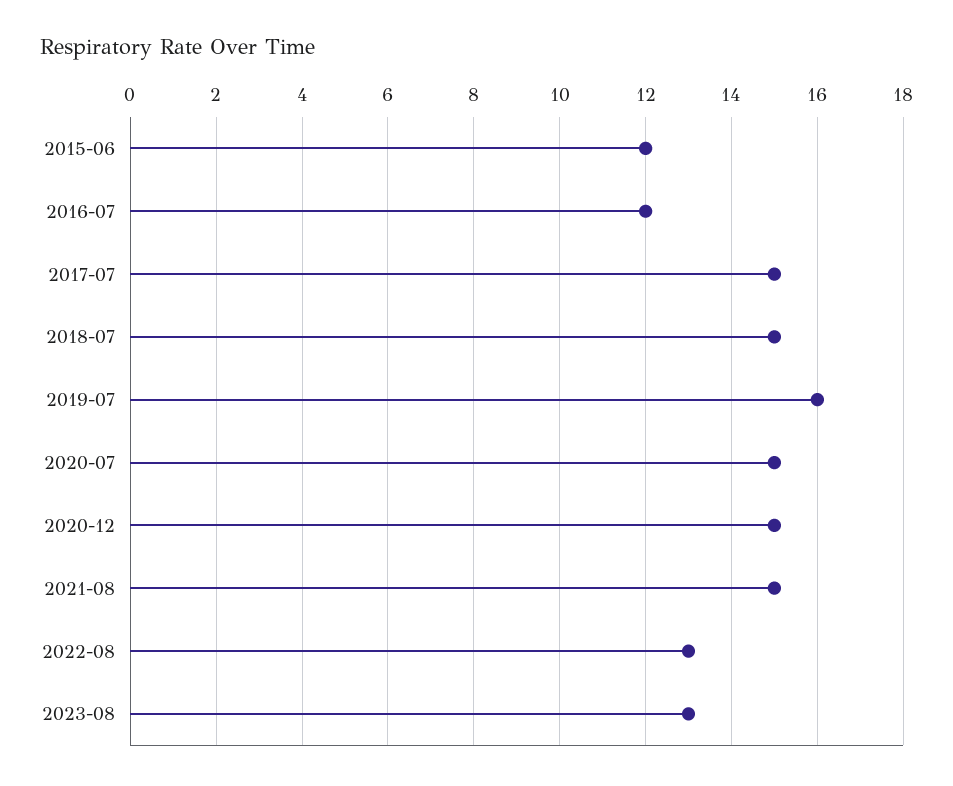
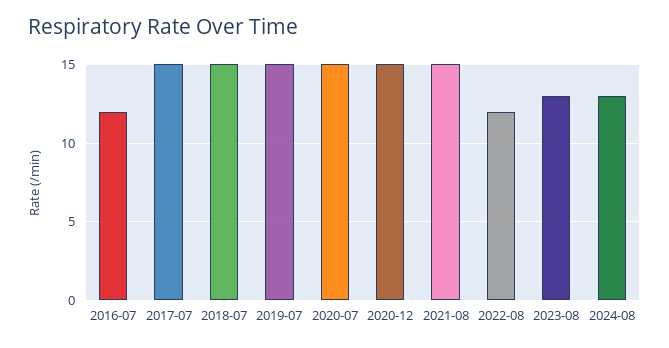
2015-06: 12 -> none
2019-07: 16 -> 15
2022-08: 13 -> 12
2024-08: none -> 13

